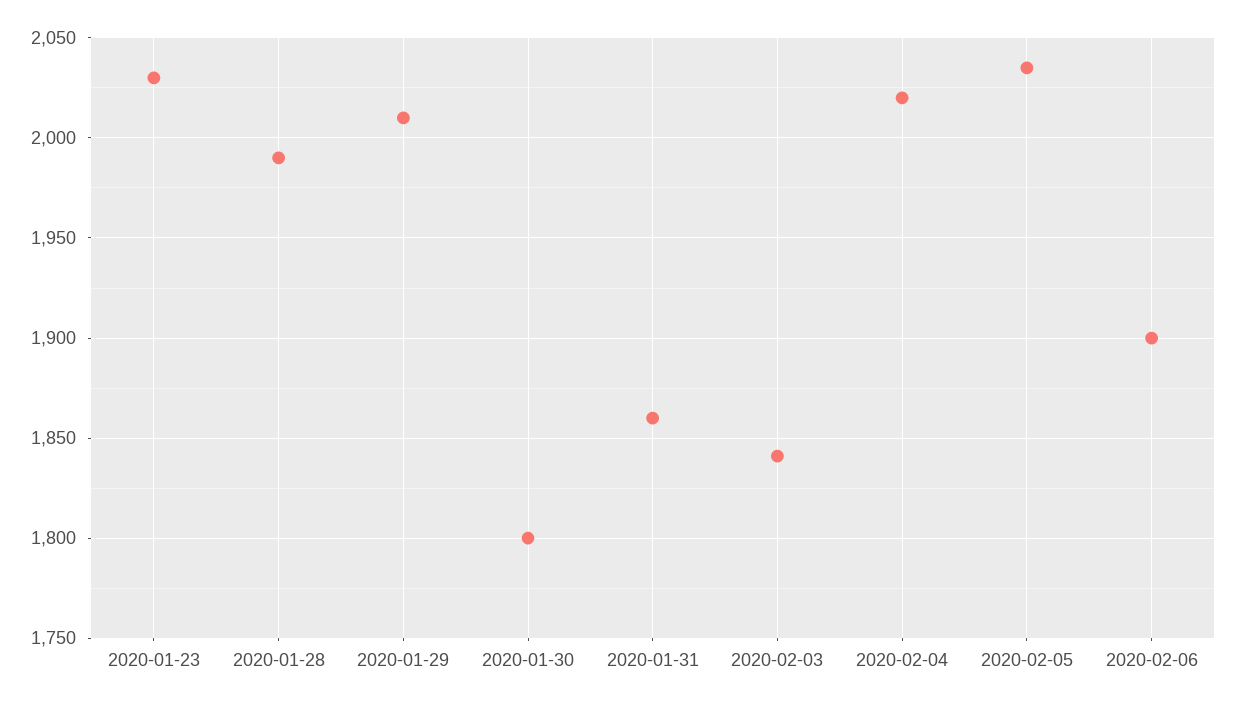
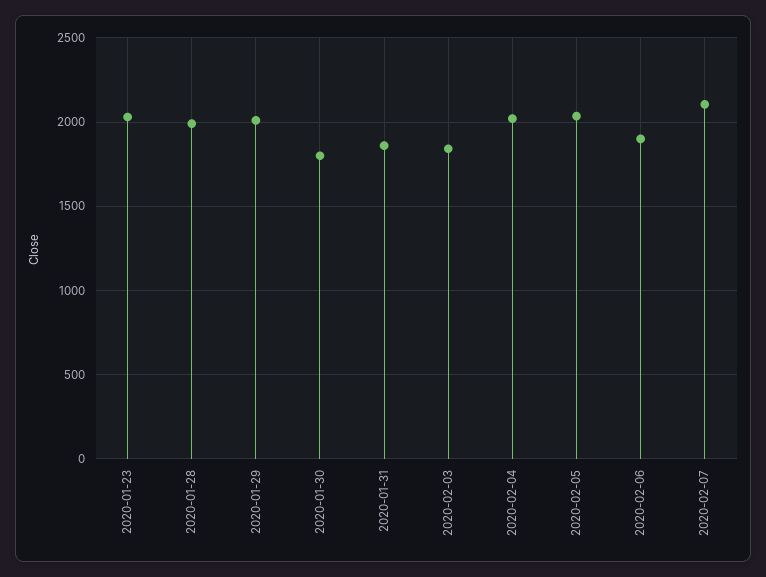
2020-02-07: none -> 2100

